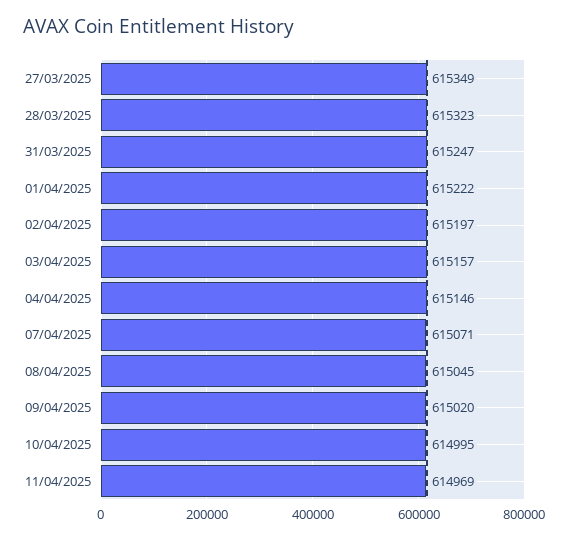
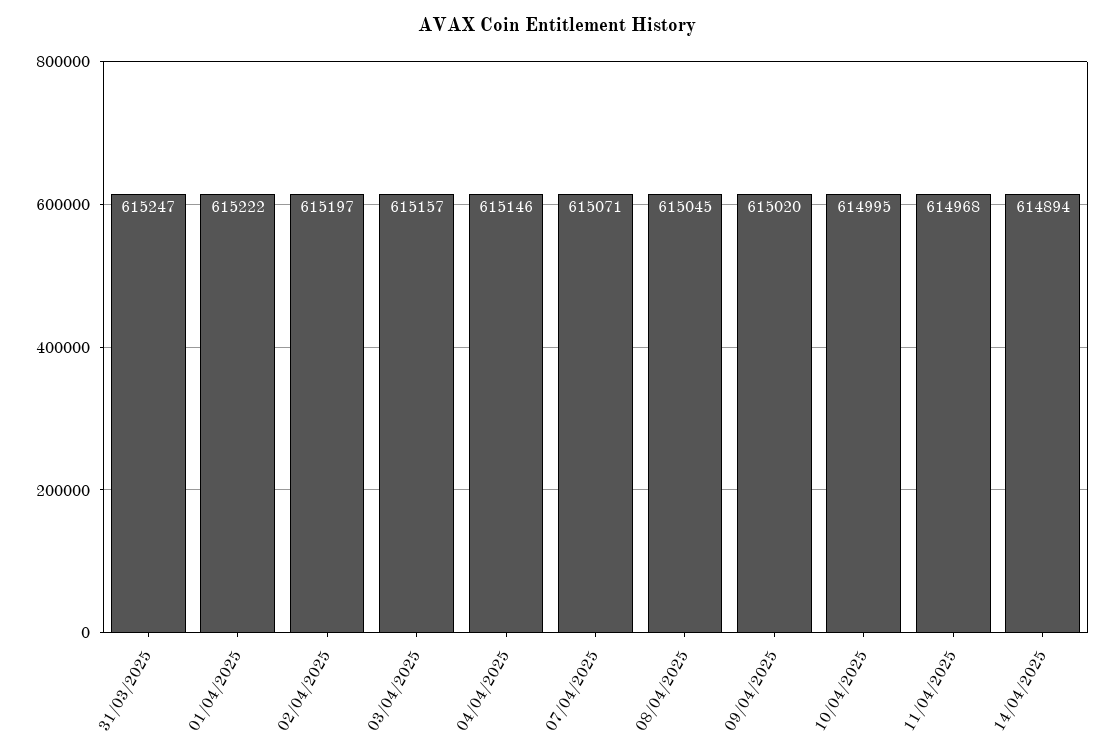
27/03/2025: 615349 -> none
28/03/2025: 615323 -> none
11/04/2025: 614969 -> 614968
14/04/2025: none -> 614894

